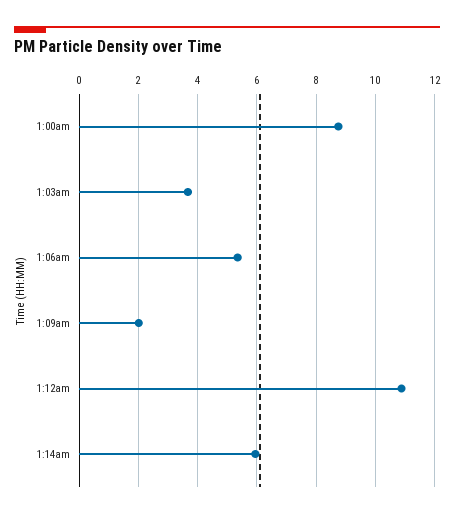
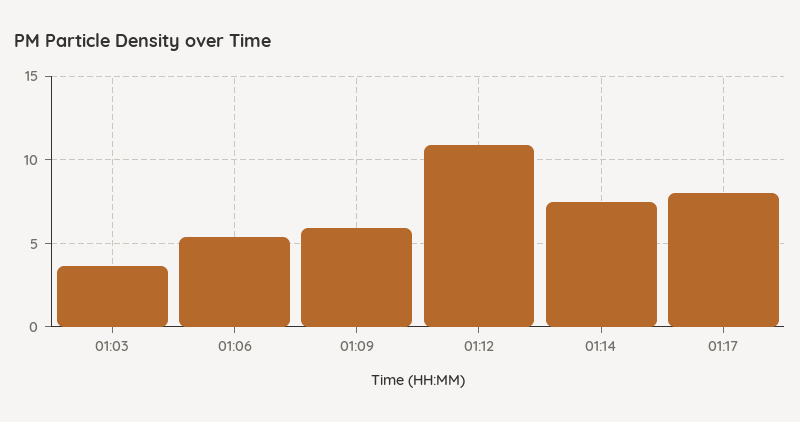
1:00am: 8.75 -> none
1:09am: 2 -> 6
1:14am: 6 -> 7.5
01:17: none -> 8

